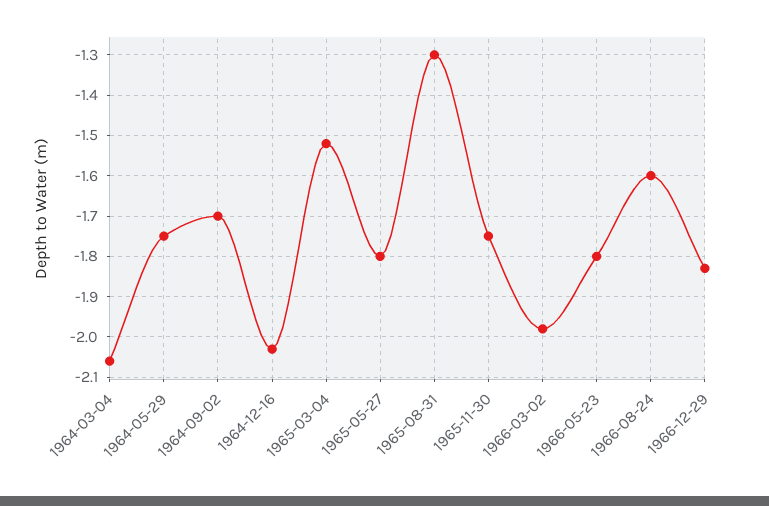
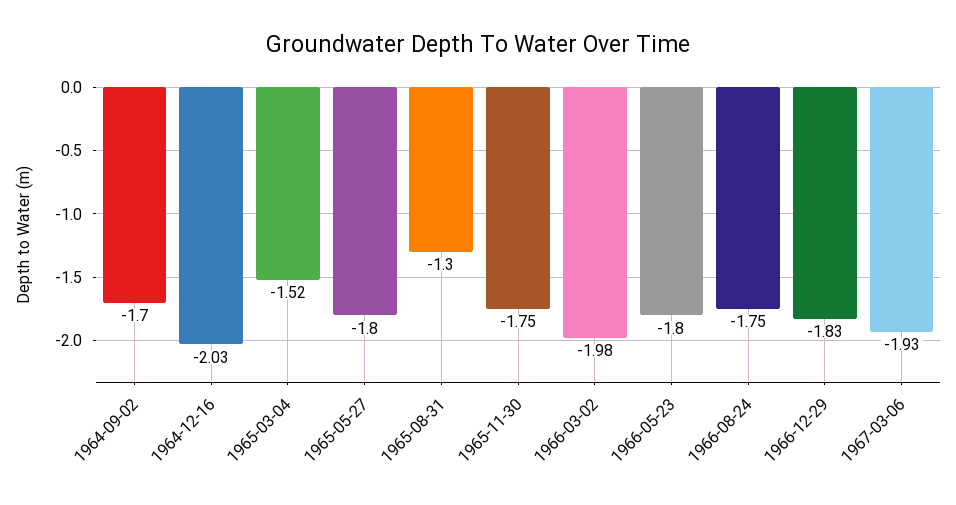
1964-03-04: -2.05 -> none
1964-05-29: -1.75 -> none
1966-08-24: -1.6 -> -1.75
1967-03-06: none -> -1.93

